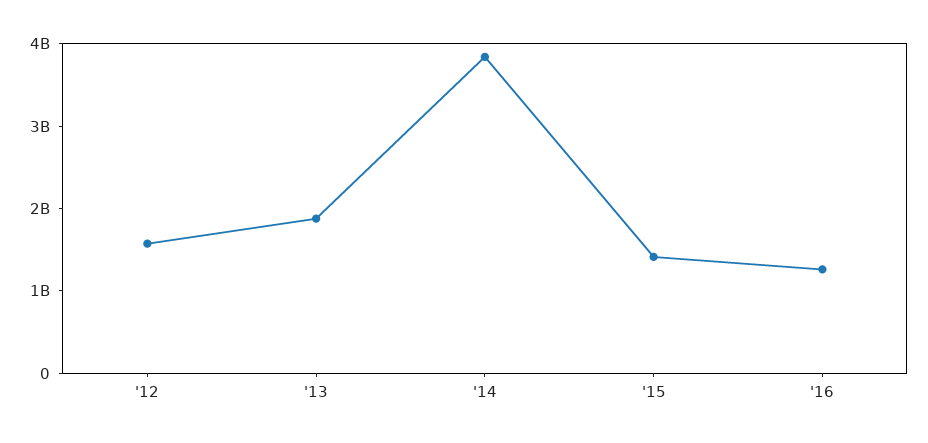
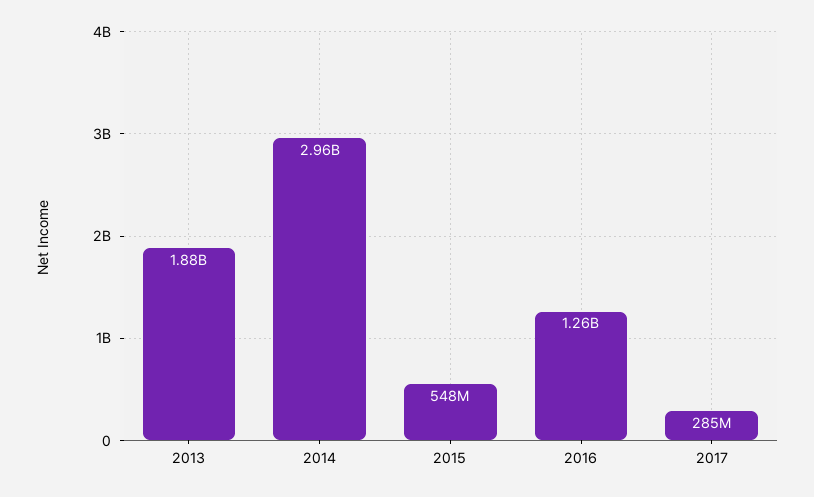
'12: 1600000000 -> none
'14: 3800000000 -> 2960000000
'15: 1400000000 -> 548000000
2017: none -> 285000000

